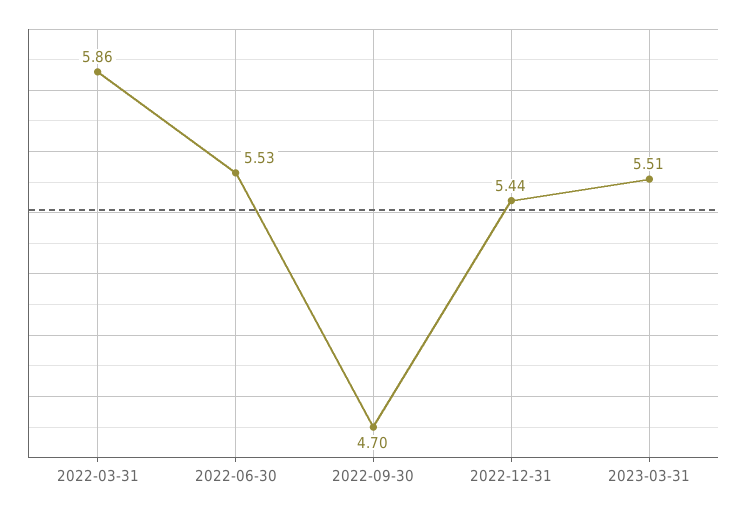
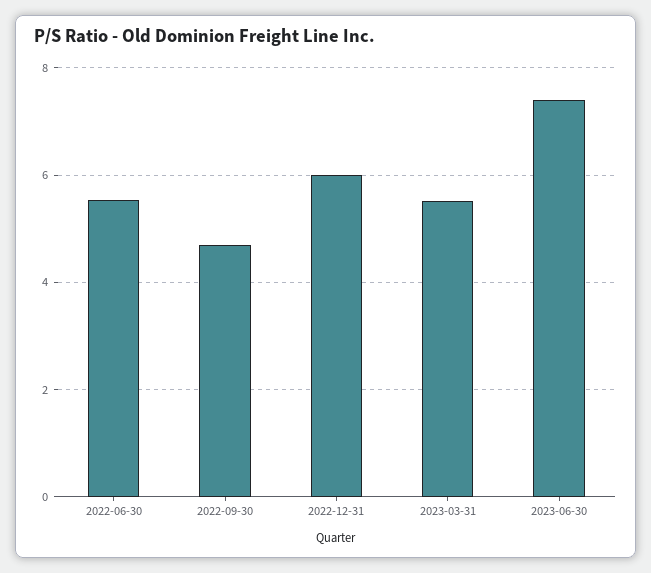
2022-03-31: 5.86 -> none
2022-12-31: 5.44 -> 6
2023-06-30: none -> 7.4

